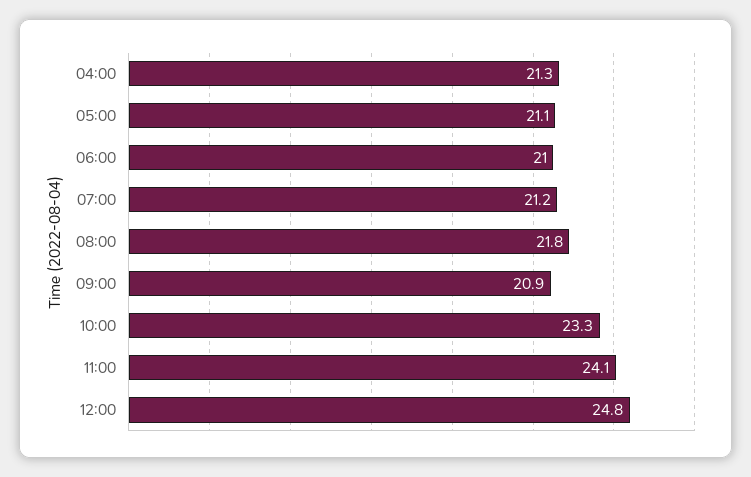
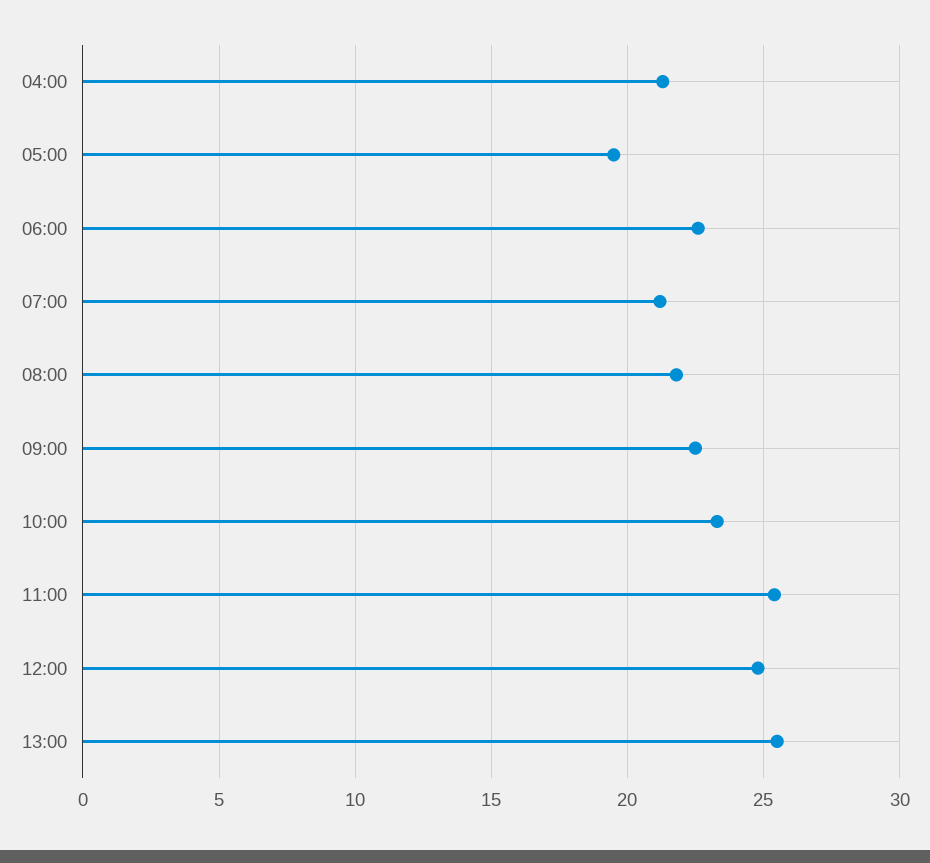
05:00: 21.1 -> 19.5
06:00: 21 -> 22.5
09:00: 20.9 -> 22.5
11:00: 24.1 -> 25.5
13:00: none -> 25.5

